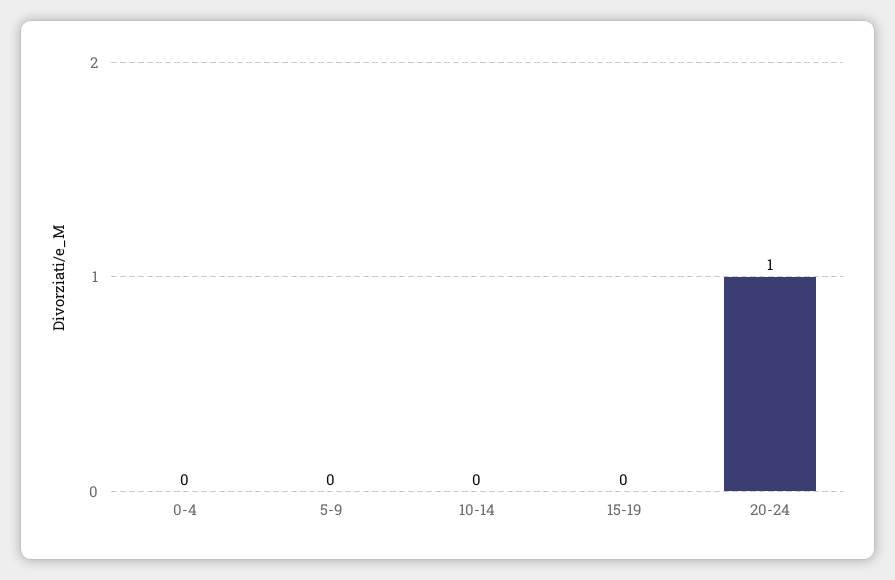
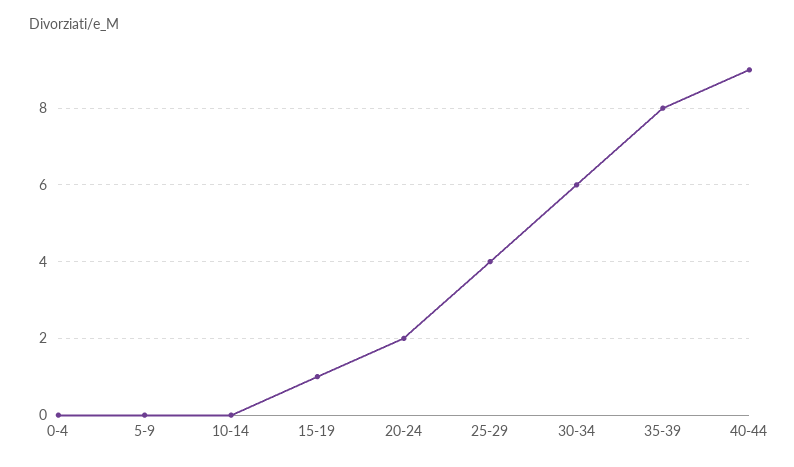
15-19: 0 -> 1
20-24: 1 -> 2
25-29: none -> 4
30-34: none -> 6
35-39: none -> 8
40-44: none -> 9

